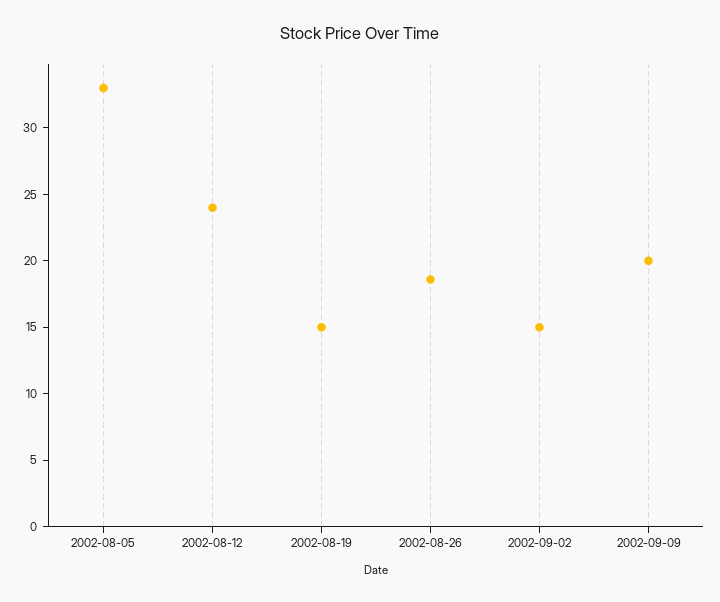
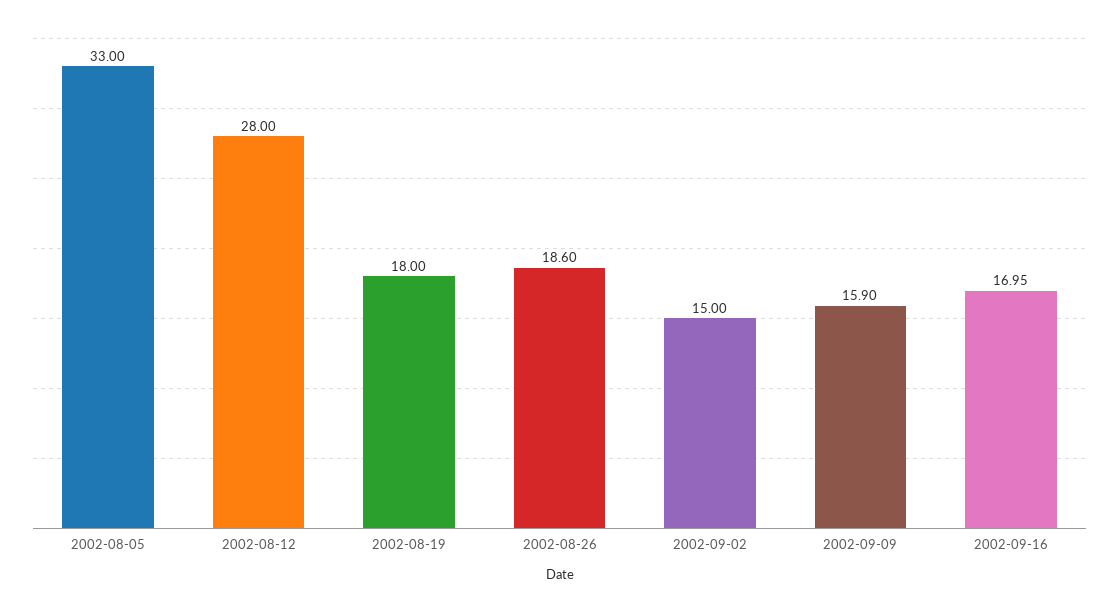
2002-08-12: 24 -> 28
2002-08-19: 15 -> 18
2002-09-09: 20 -> 15.9
2002-09-16: none -> 16.95

